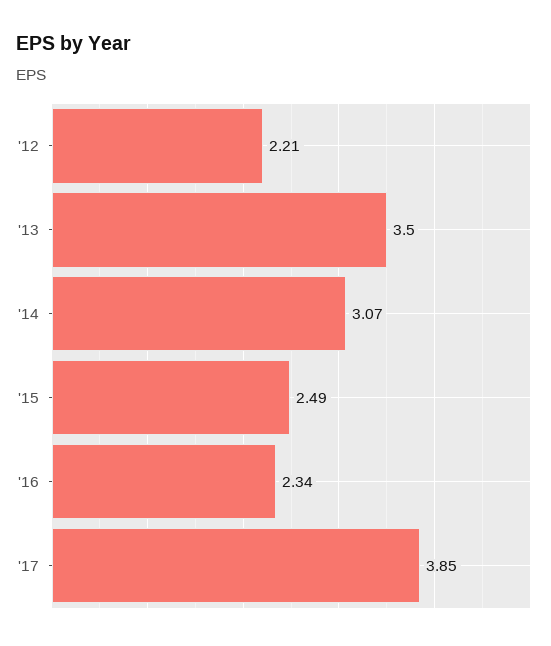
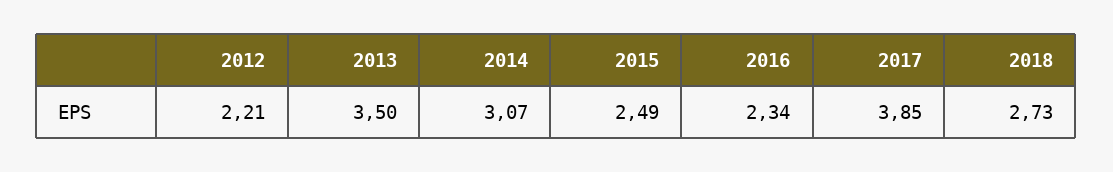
2018: none -> 2.73

